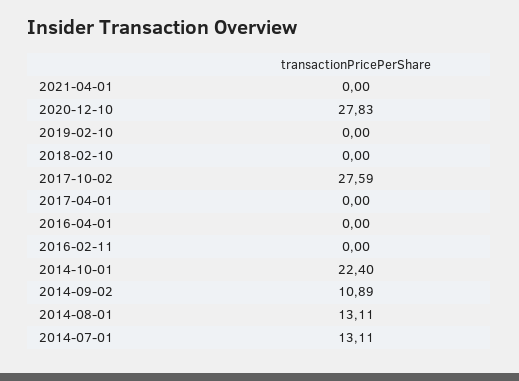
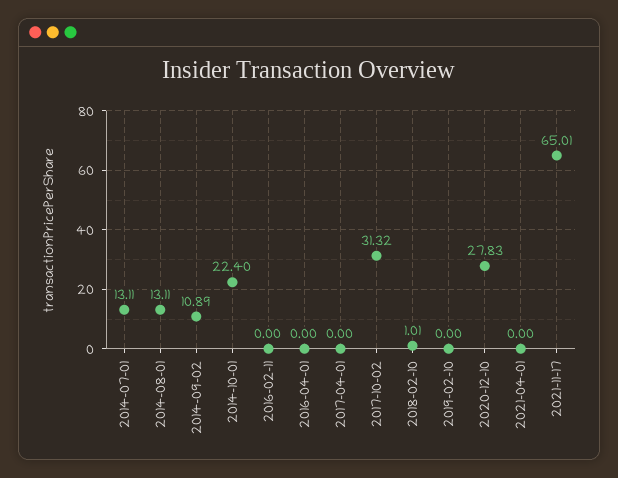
2018-02-10: 0 -> 1.01
2017-10-02: 27.59 -> 31.32
2021-11-17: none -> 65.01

